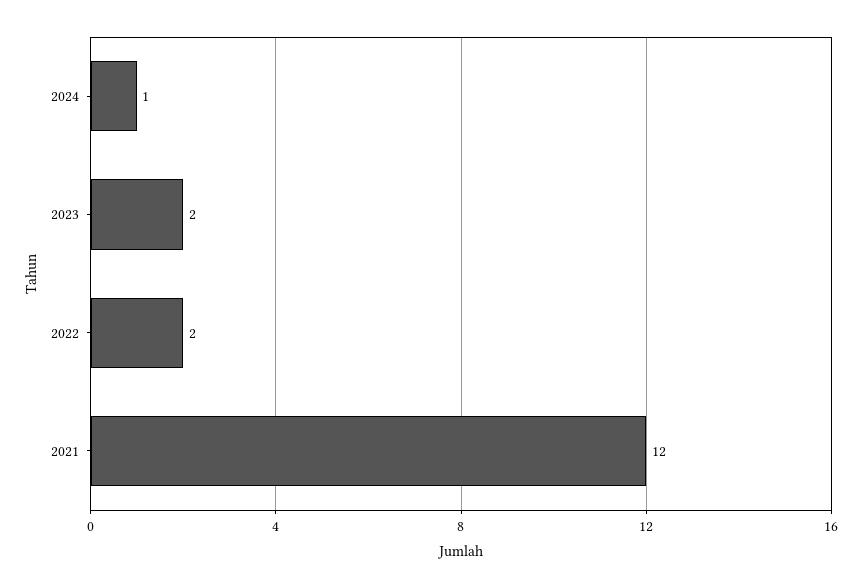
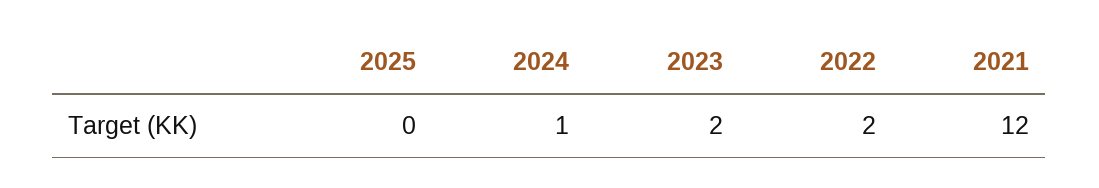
2025: none -> 0

